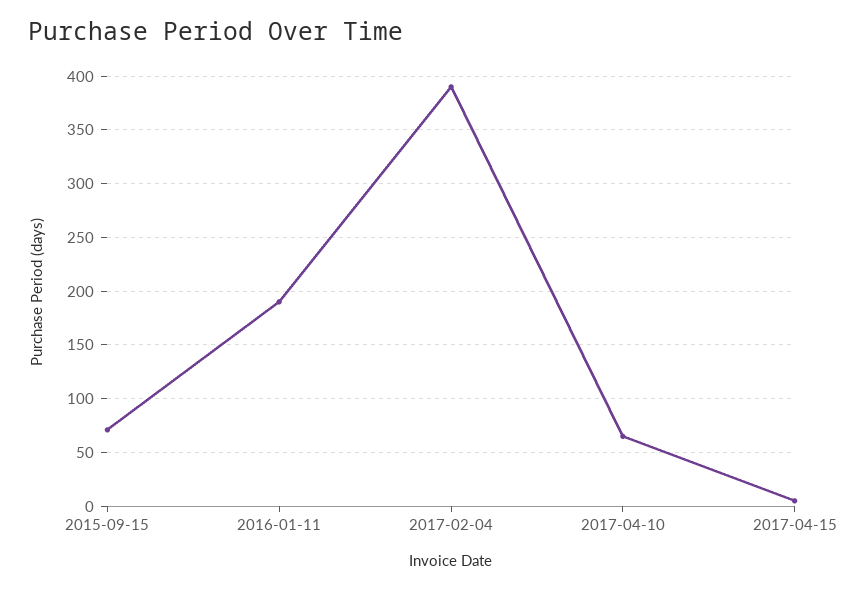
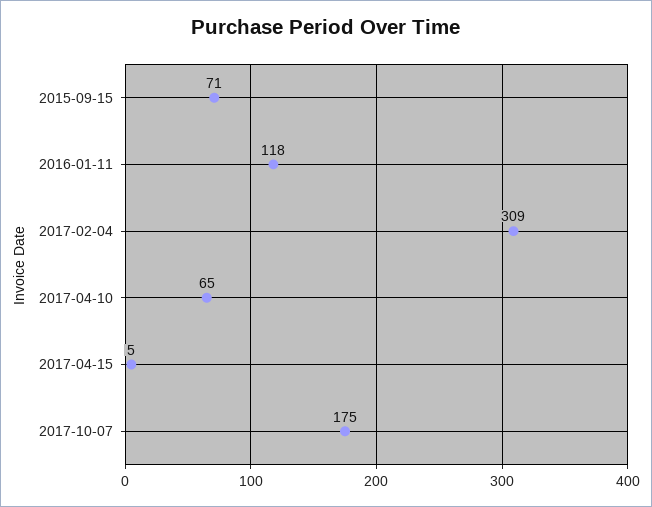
2016-01-11: 190 -> 118
2017-02-04: 390 -> 309
2017-10-07: none -> 175

